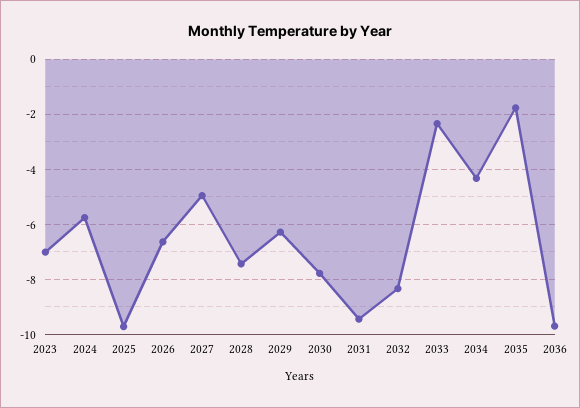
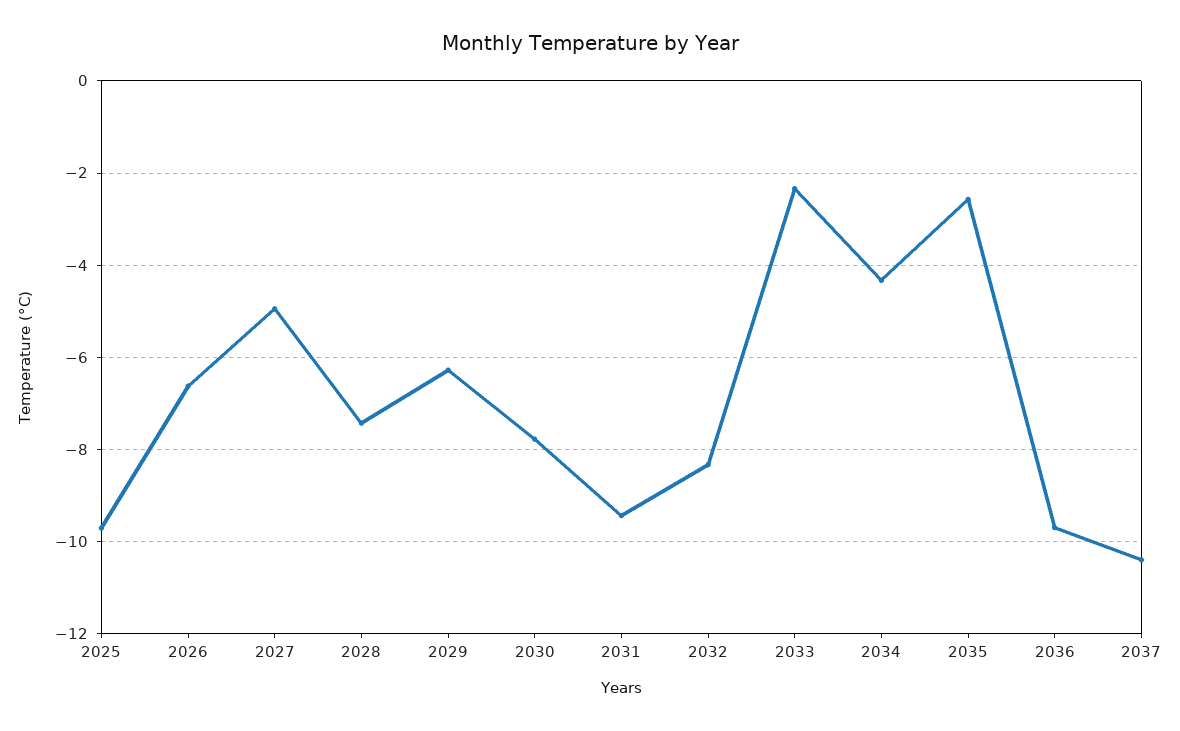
2023: -7 -> none
2024: -5.75 -> none
2035: -1.75 -> -2.6
2037: none -> -10.4

